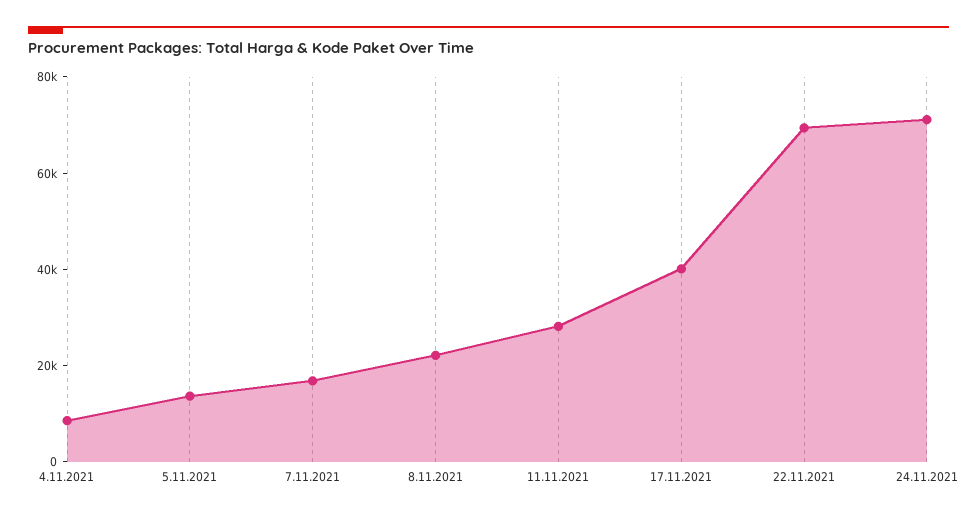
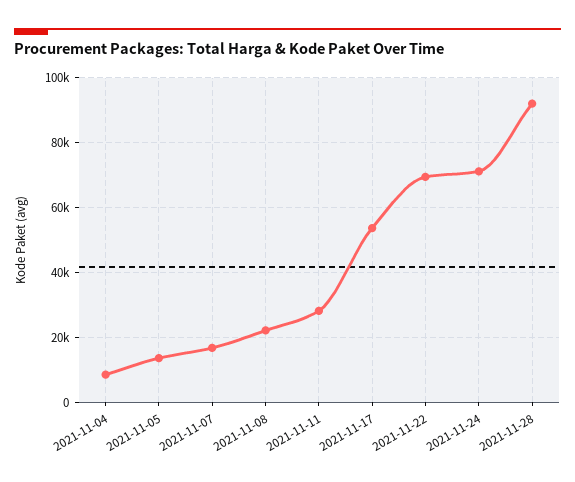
17.11.2021: 40000 -> 54000
2021-11-28: none -> 92000

